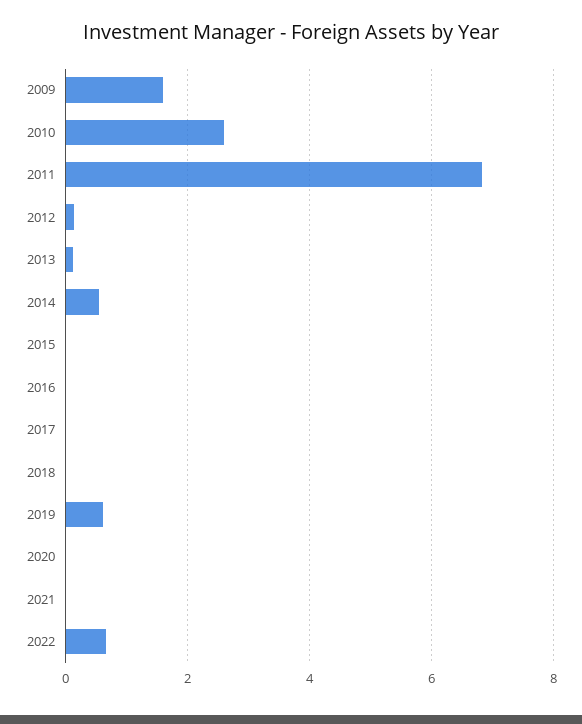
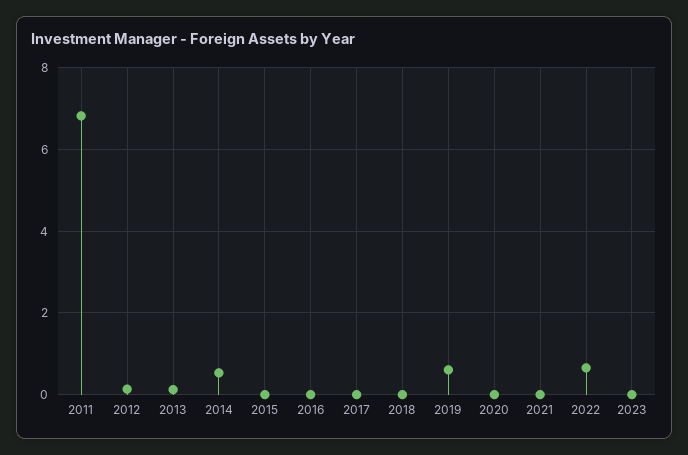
2009: 1.6 -> none
2010: 2.6 -> none
2023: none -> 0

